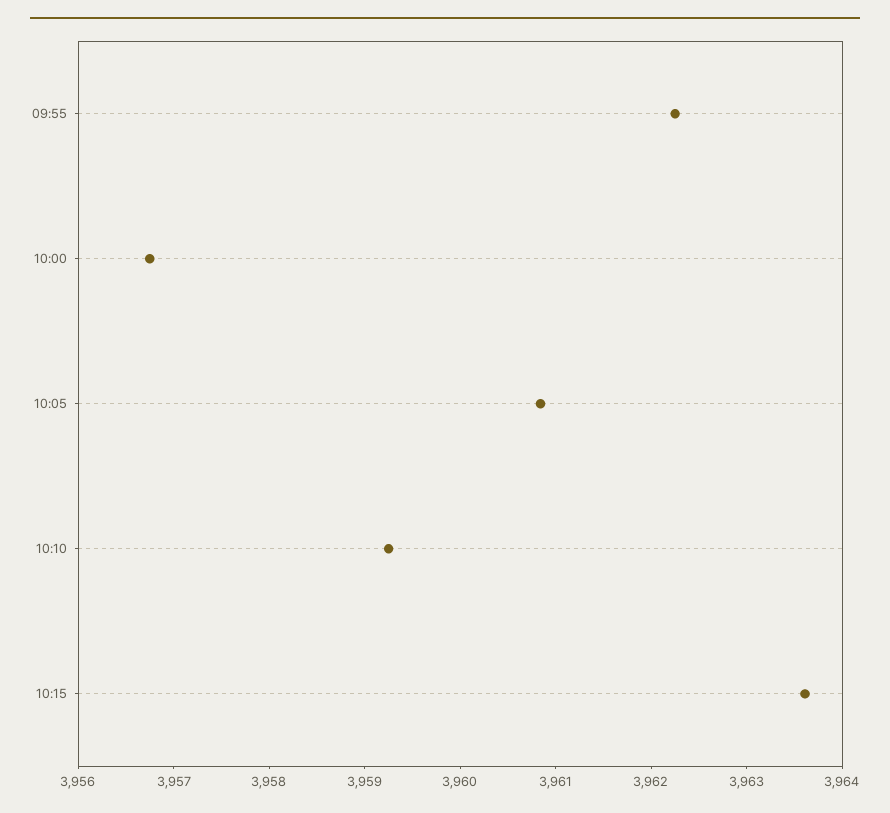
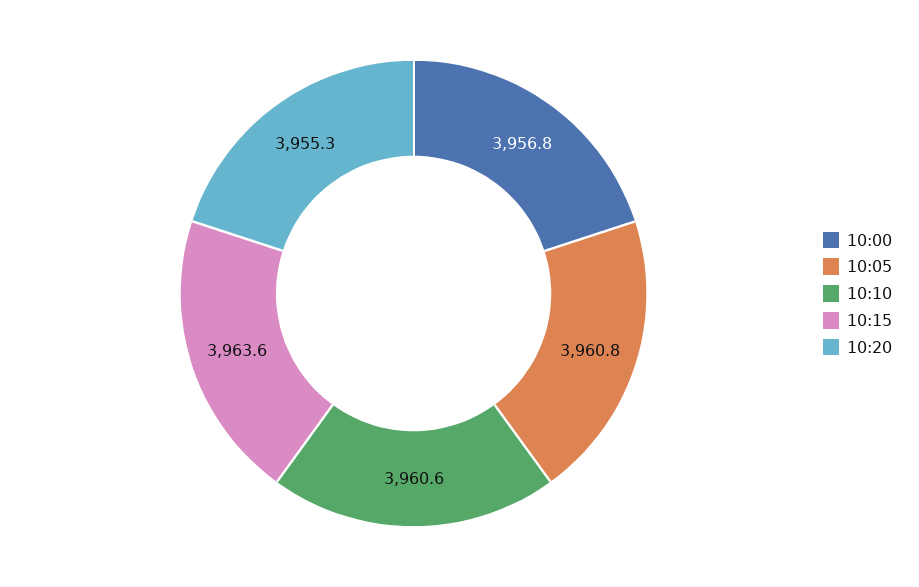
09:55: 3962.2 -> none
10:10: 3959.2 -> 3960.6
10:20: none -> 3955.3

